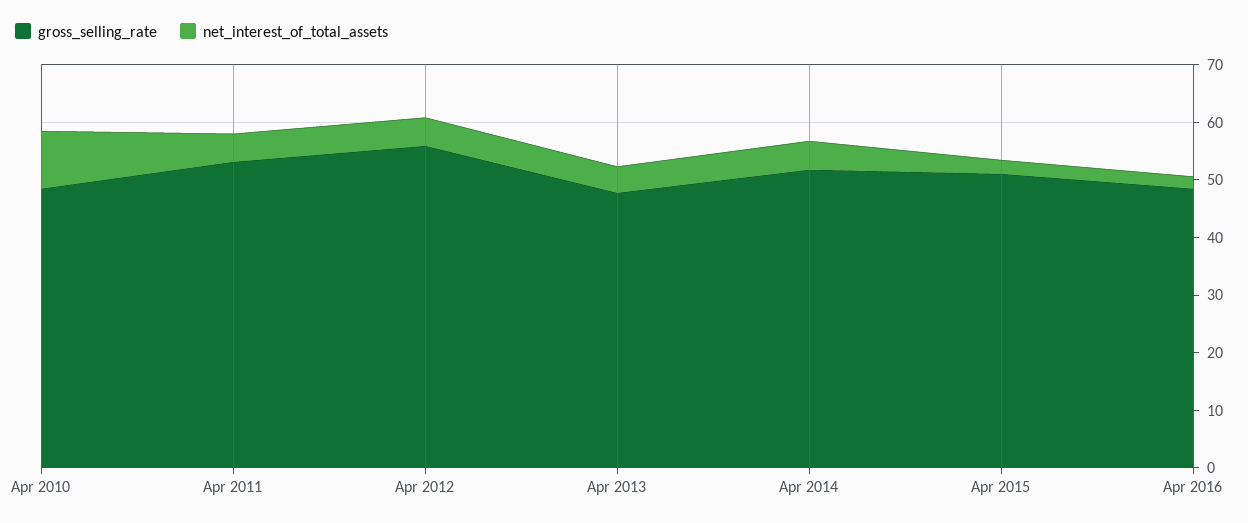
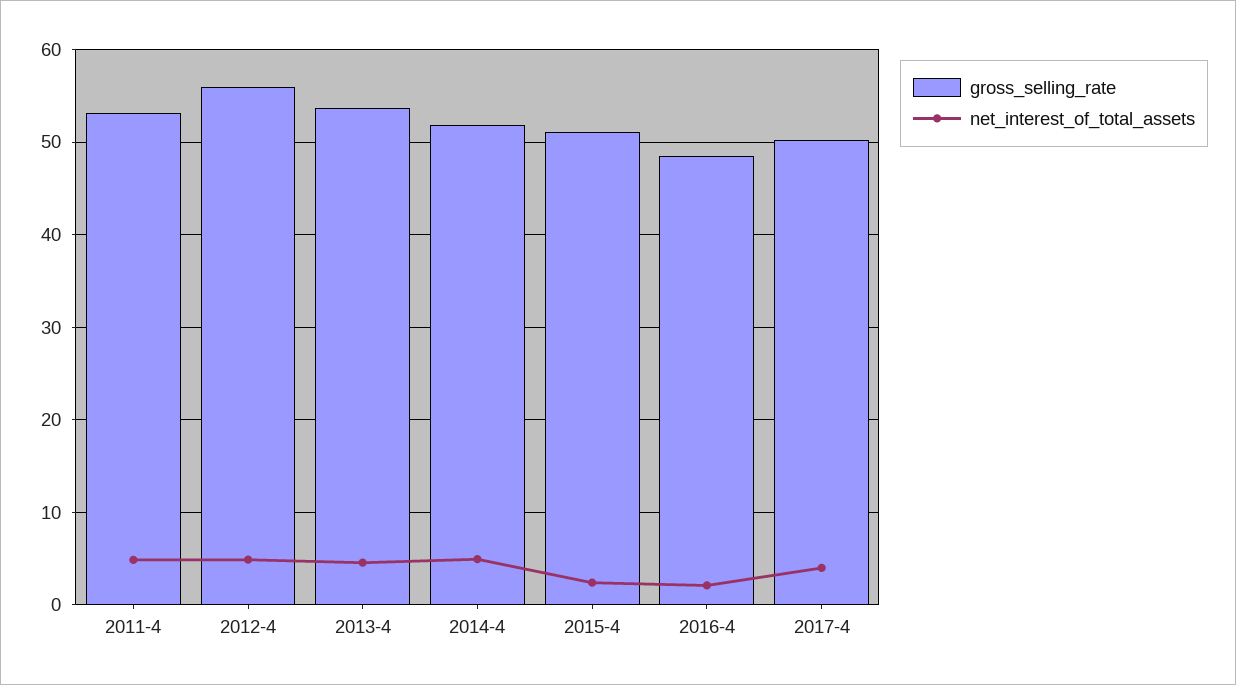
gross_selling_rate, Apr 2010: 48 -> none
net_interest_of_total_assets, Apr 2010: 10 -> none
gross_selling_rate, Apr 2013: 48 -> 54
gross_selling_rate, 2017-4: none -> 50
net_interest_of_total_assets, 2017-4: none -> 4

